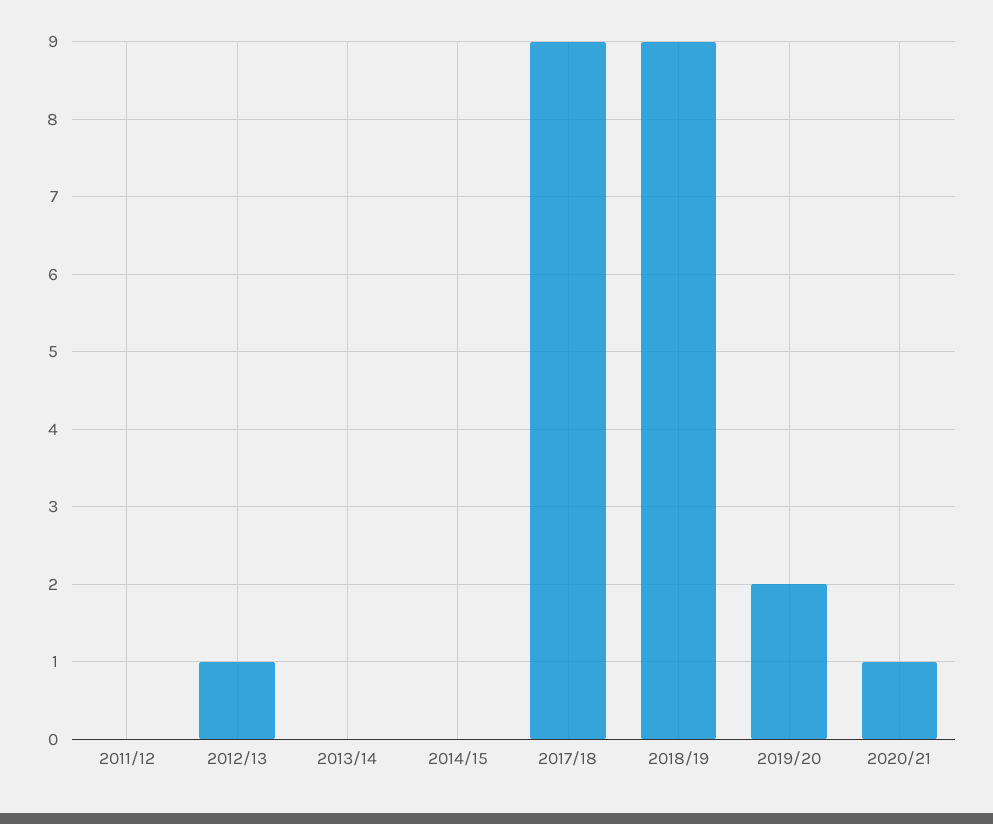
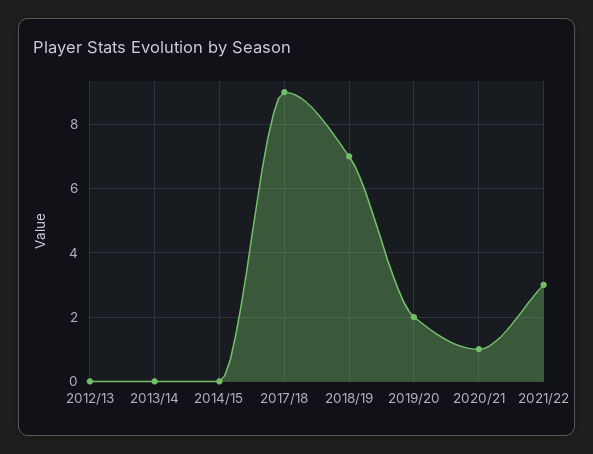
2011/12: 0 -> none
2012/13: 1 -> 0
2018/19: 9 -> 7
2021/22: none -> 3

